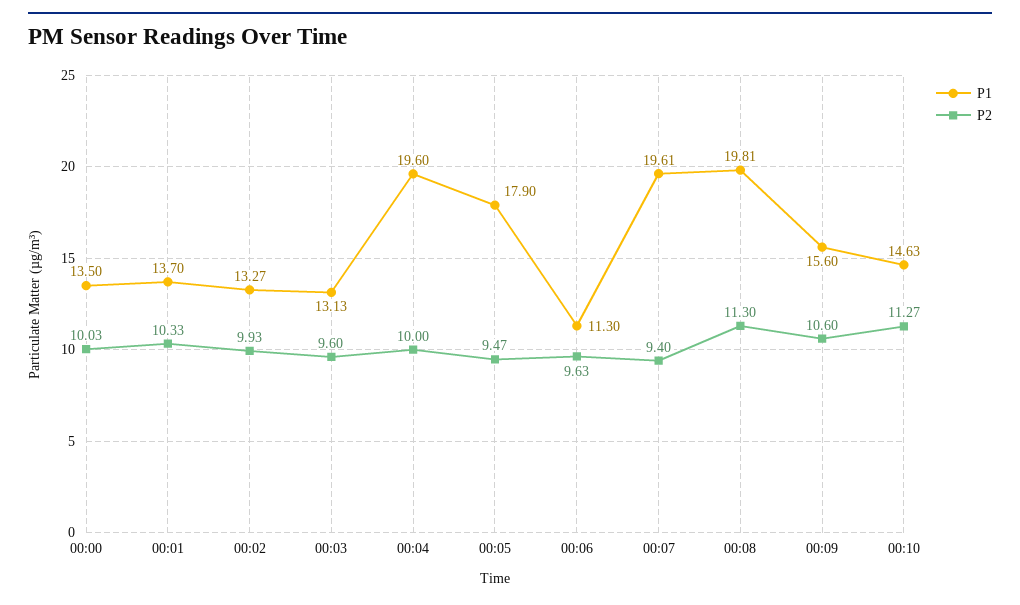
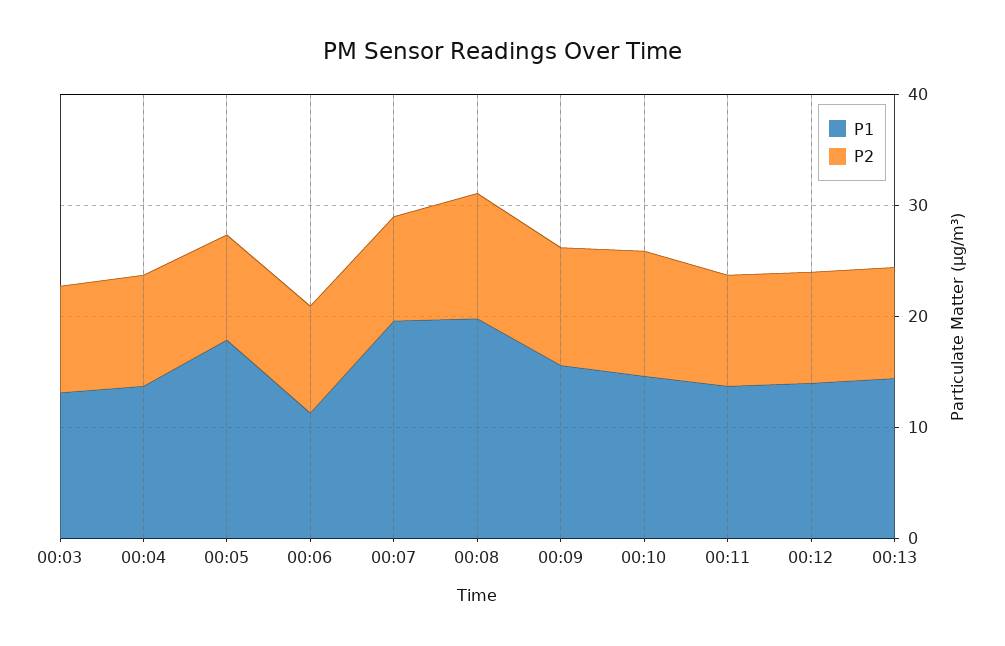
P1, 00:00: 13.5 -> none
P2, 00:00: 10.03 -> none
P1, 00:01: 13.7 -> none
P2, 00:01: 10.33 -> none
P1, 00:02: 13.27 -> none
P2, 00:02: 9.93 -> none
P1, 00:04: 19.6 -> 14
P1, 00:11: none -> 14
P2, 00:11: none -> 10
P1, 00:12: none -> 14
P2, 00:12: none -> 10
P1, 00:13: none -> 14
P2, 00:13: none -> 10

